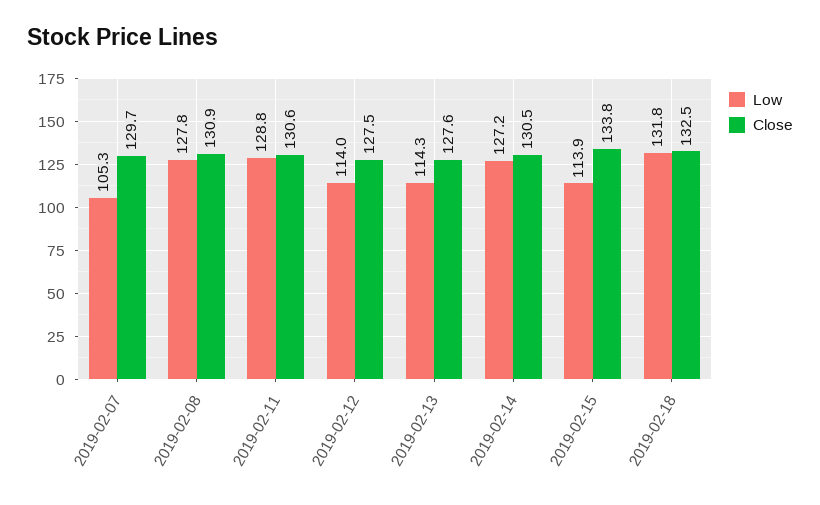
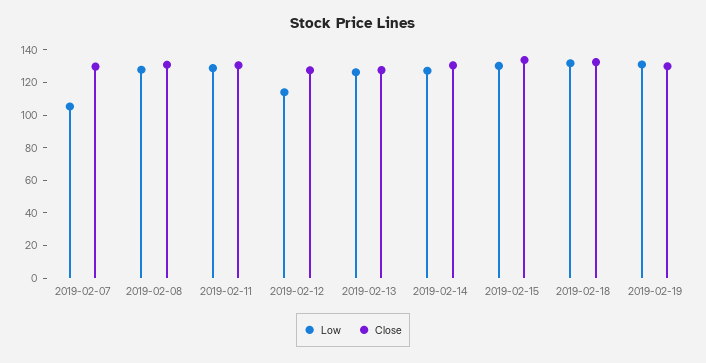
Low, 2019-02-13: 114.3 -> 125
Low, 2019-02-15: 113.9 -> 130
Low, 2019-02-19: none -> 130
Close, 2019-02-19: none -> 130

